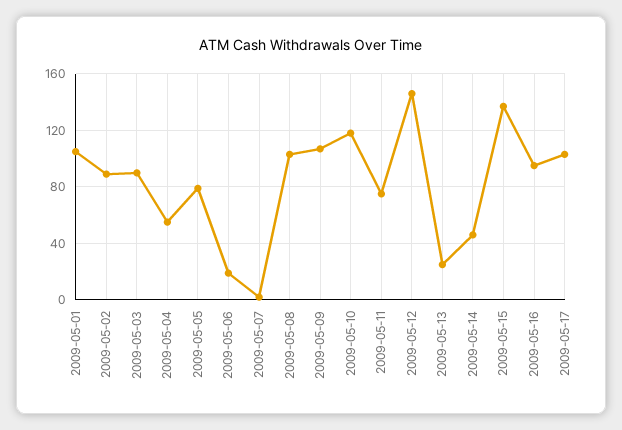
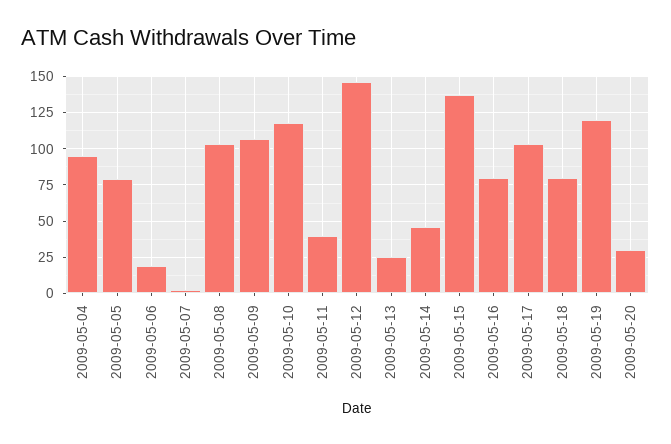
2009-05-01: 105 -> none
2009-05-02: 90 -> none
2009-05-03: 90 -> none
2009-05-04: 55 -> 95
2009-05-11: 75 -> 40
2009-05-16: 95 -> 80
2009-05-18: none -> 80
2009-05-19: none -> 120
2009-05-20: none -> 30

